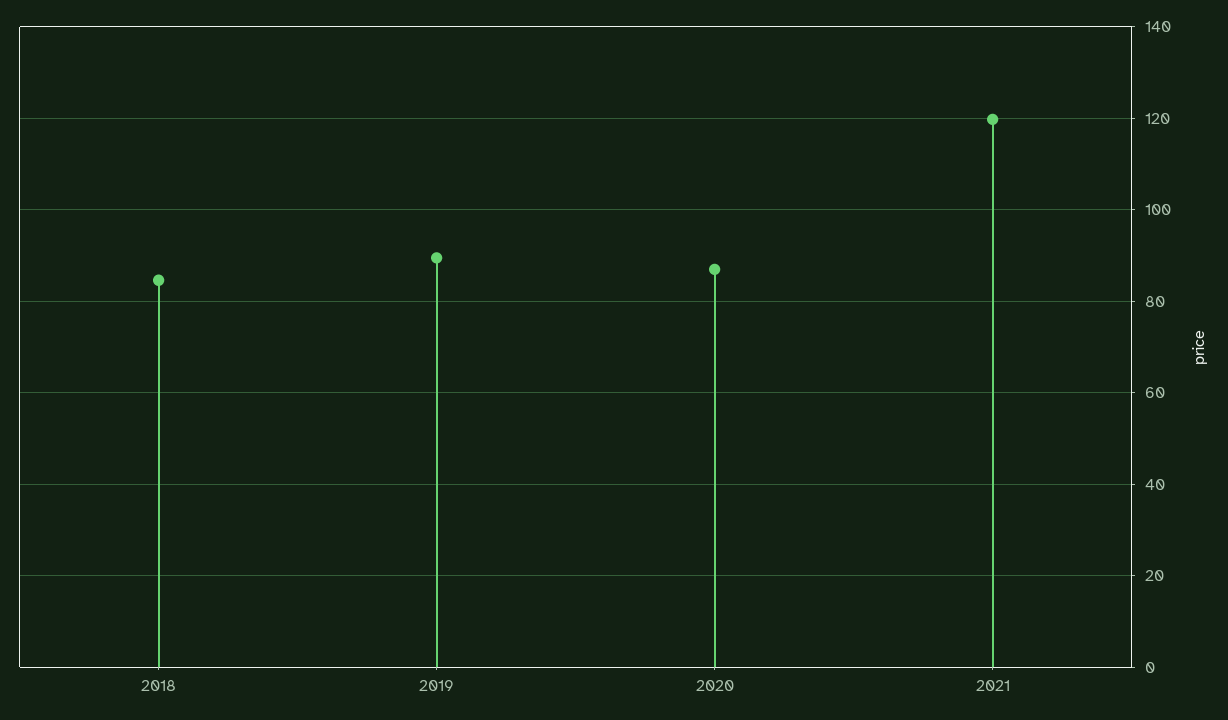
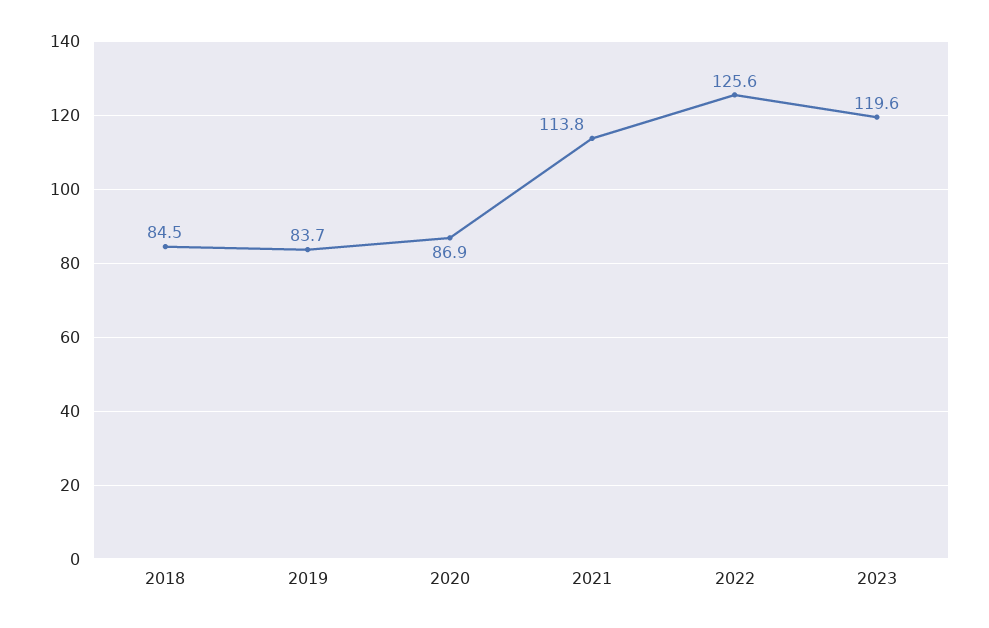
2019: 90 -> 83.7
2021: 120 -> 113.8
2022: none -> 125.6
2023: none -> 119.6

